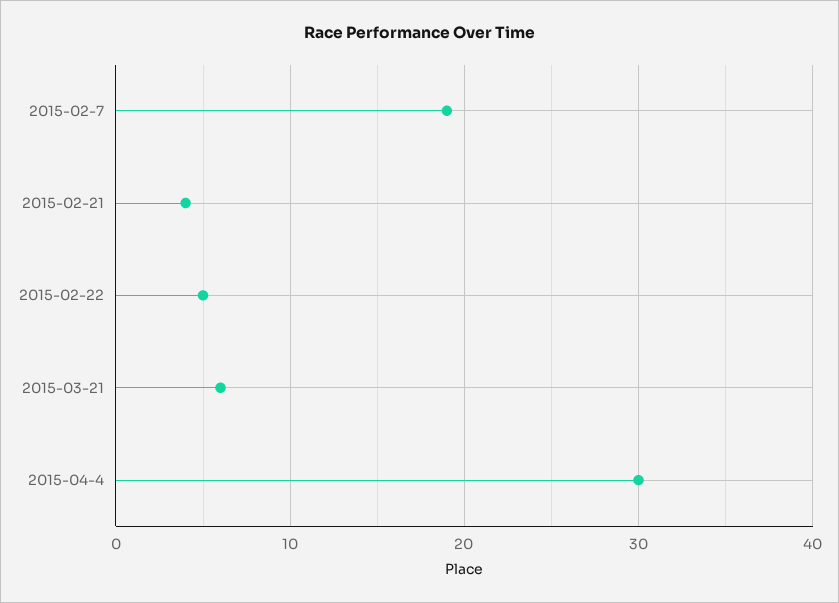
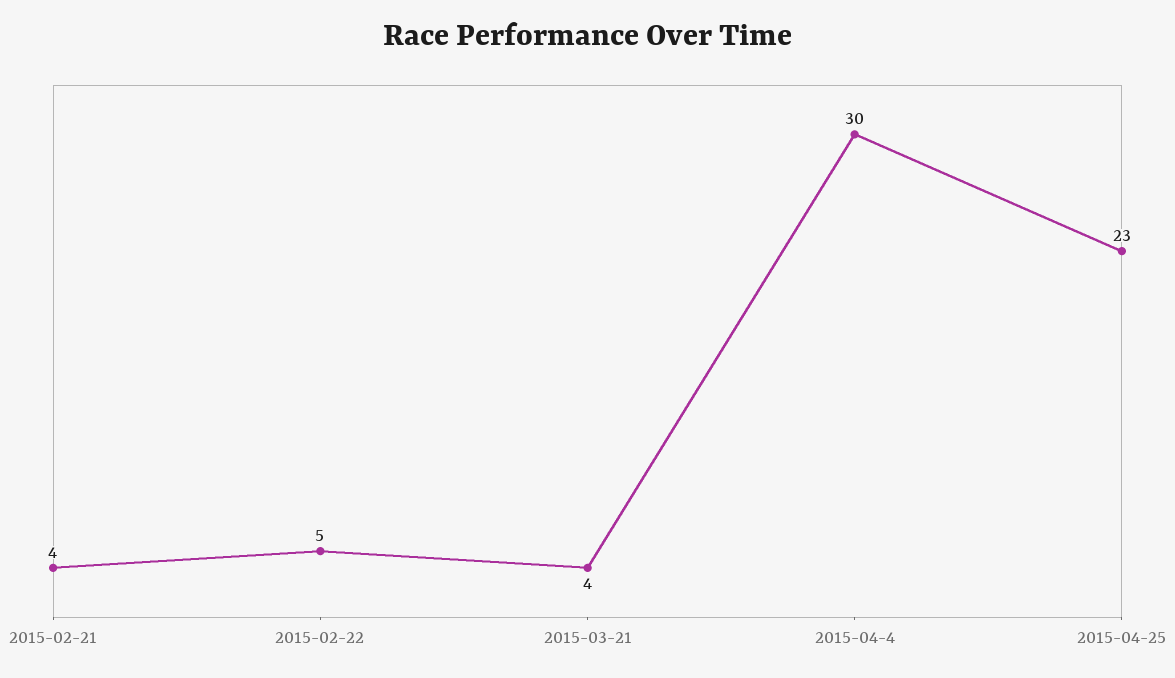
2015-02-7: 19 -> none
2015-03-21: 6 -> 4
2015-04-25: none -> 23

